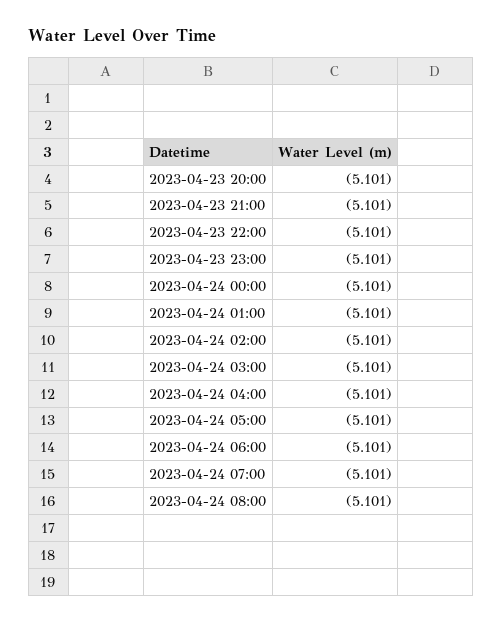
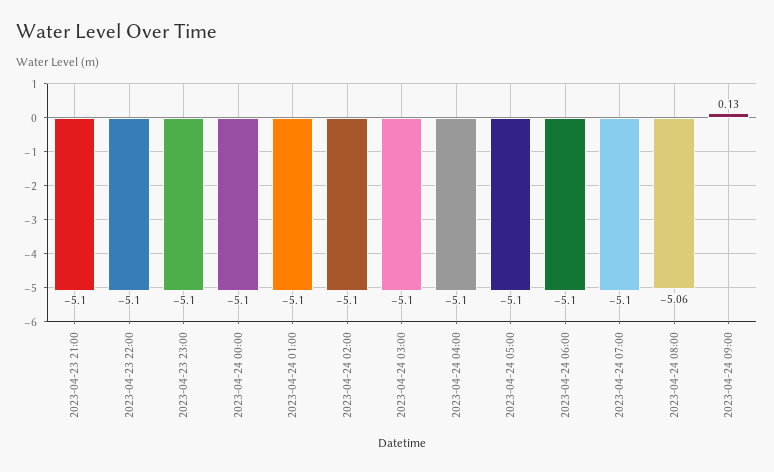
2023-04-23 20:00: -5.101 -> none
2023-04-24 08:00: -5.101 -> -5.06
2023-04-24 09:00: none -> 0.13

